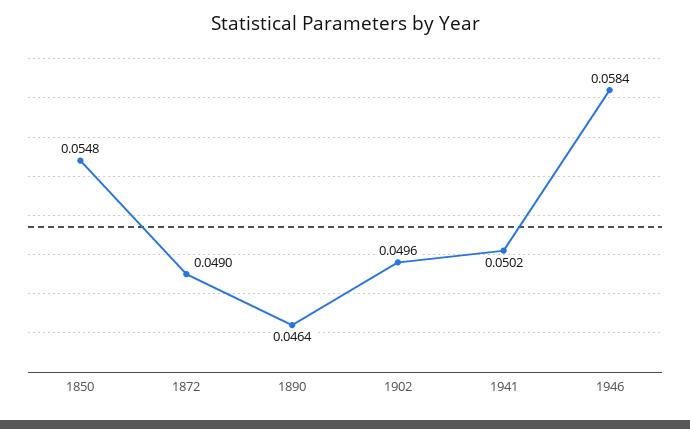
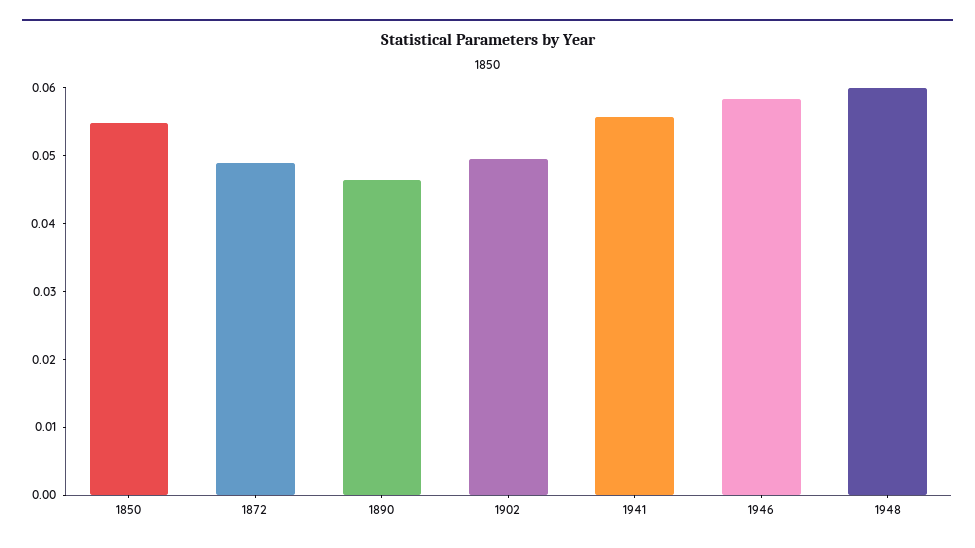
1941: 0.0502 -> 0.056
1948: none -> 0.06

